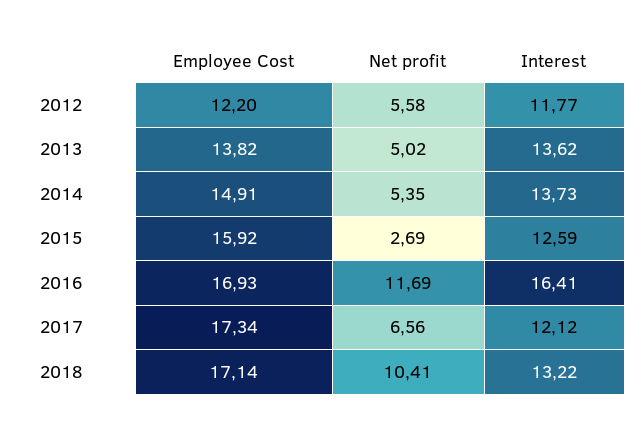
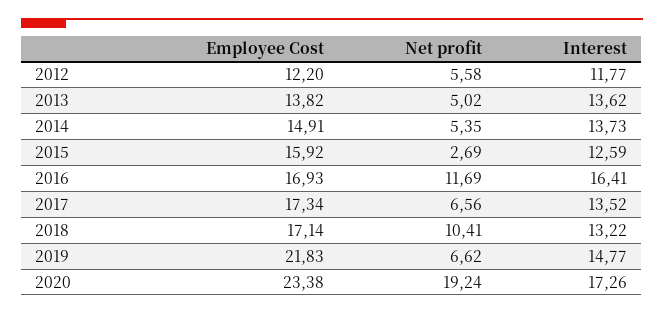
Interest, 2017: 12.12 -> 13.52
Employee Cost, 2019: none -> 21.83
Net profit, 2019: none -> 6.62
Interest, 2019: none -> 14.77
Employee Cost, 2020: none -> 23.38
Net profit, 2020: none -> 19.24
Interest, 2020: none -> 17.26

